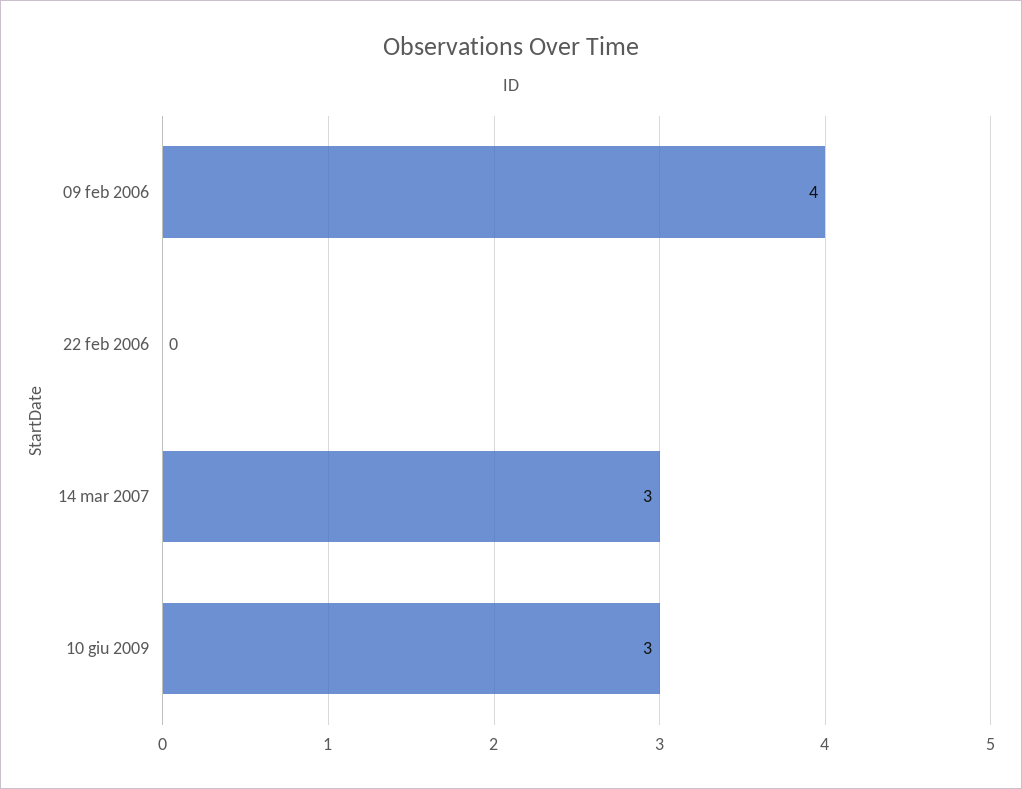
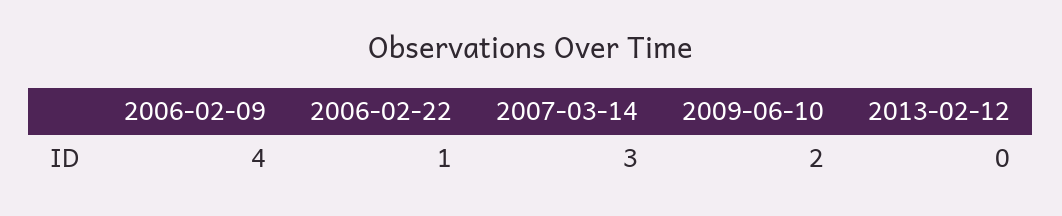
22 feb 2006: 0 -> 1
10 giu 2009: 3 -> 2
2013-02-12: none -> 0

